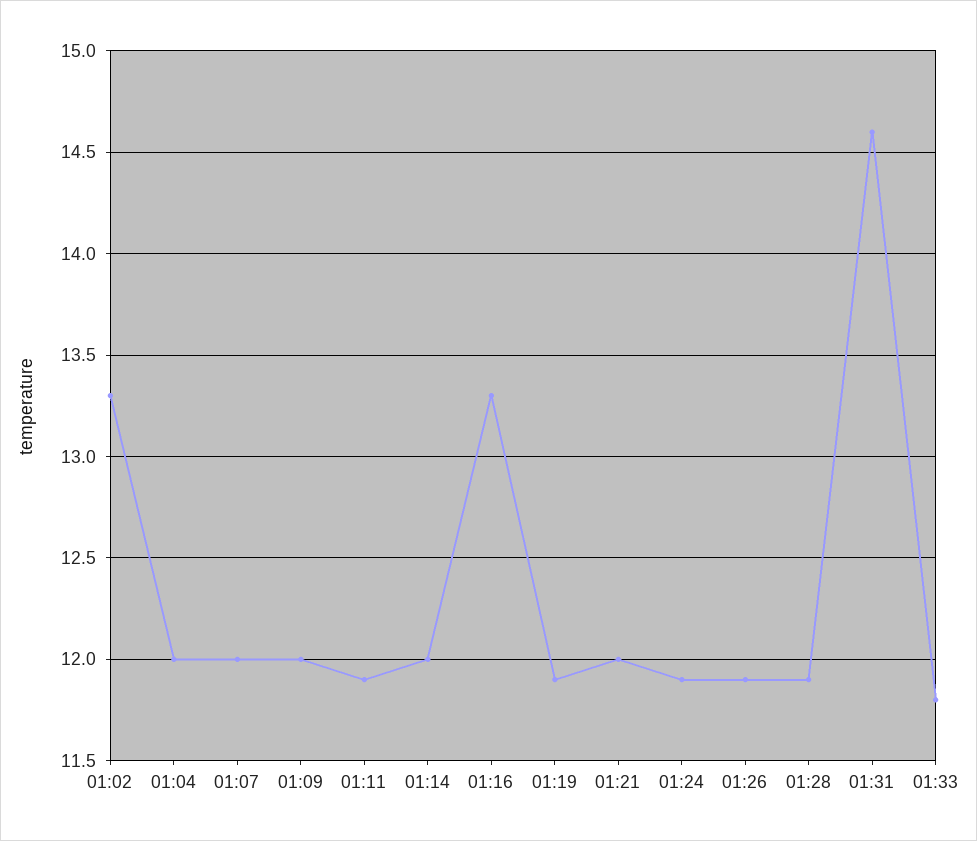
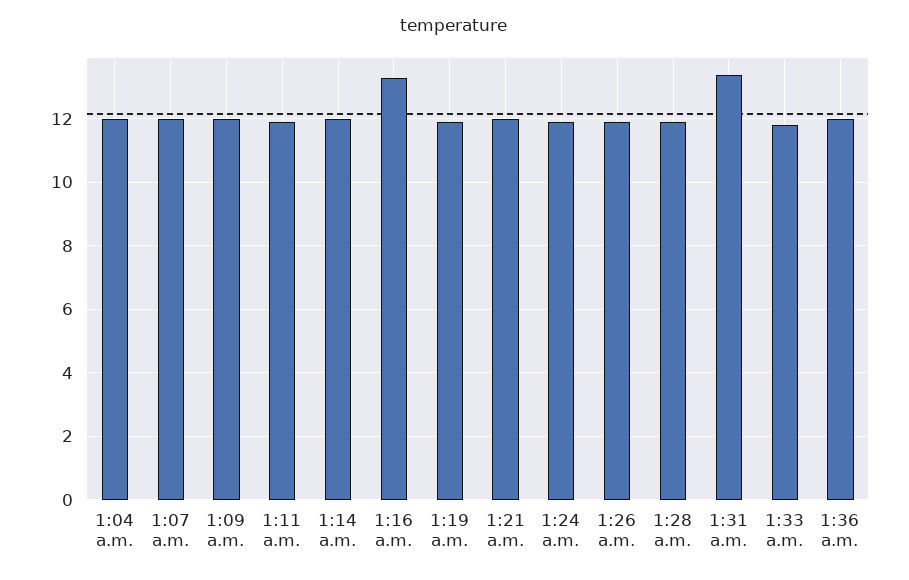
01:02: 13.3 -> none
01:31: 14.6 -> 13.5
1:36 a.m.: none -> 12

